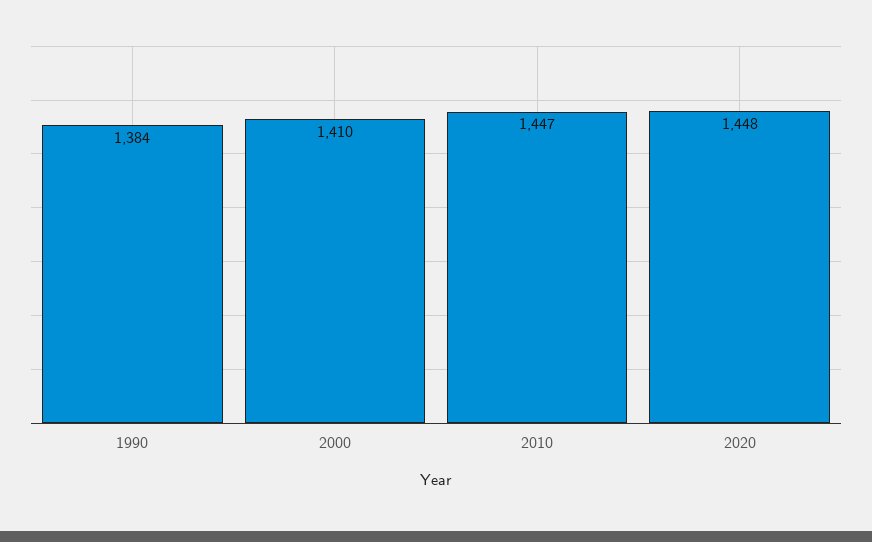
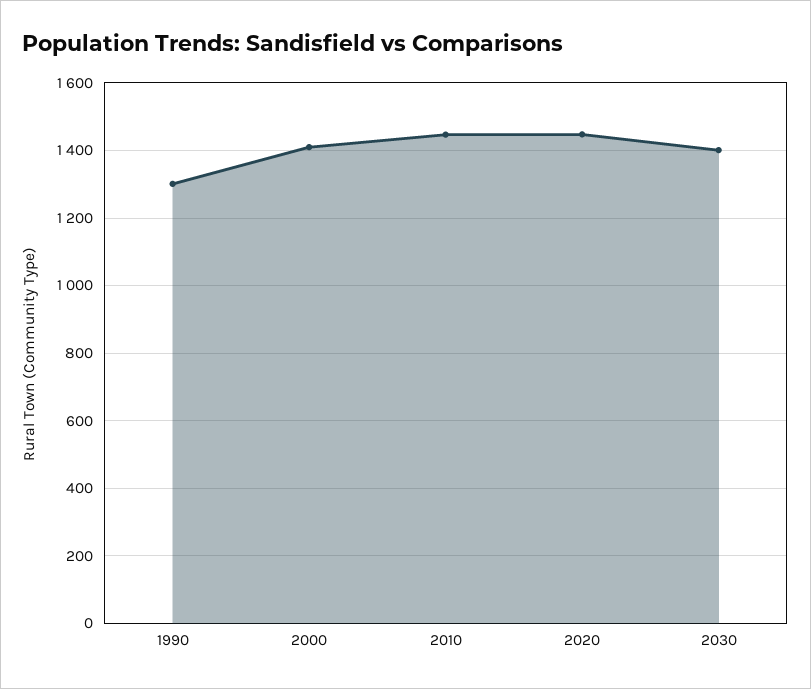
1990: 1384 -> 1300
2030: none -> 1400

